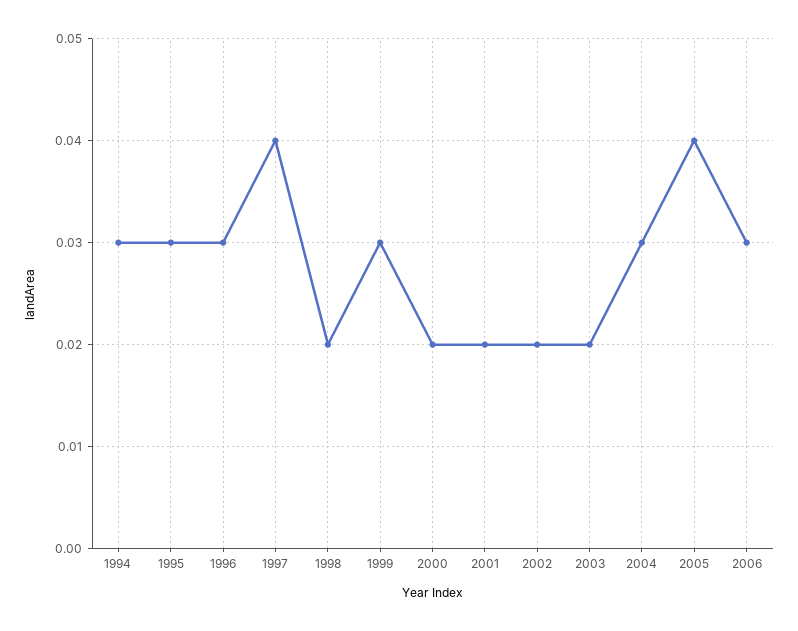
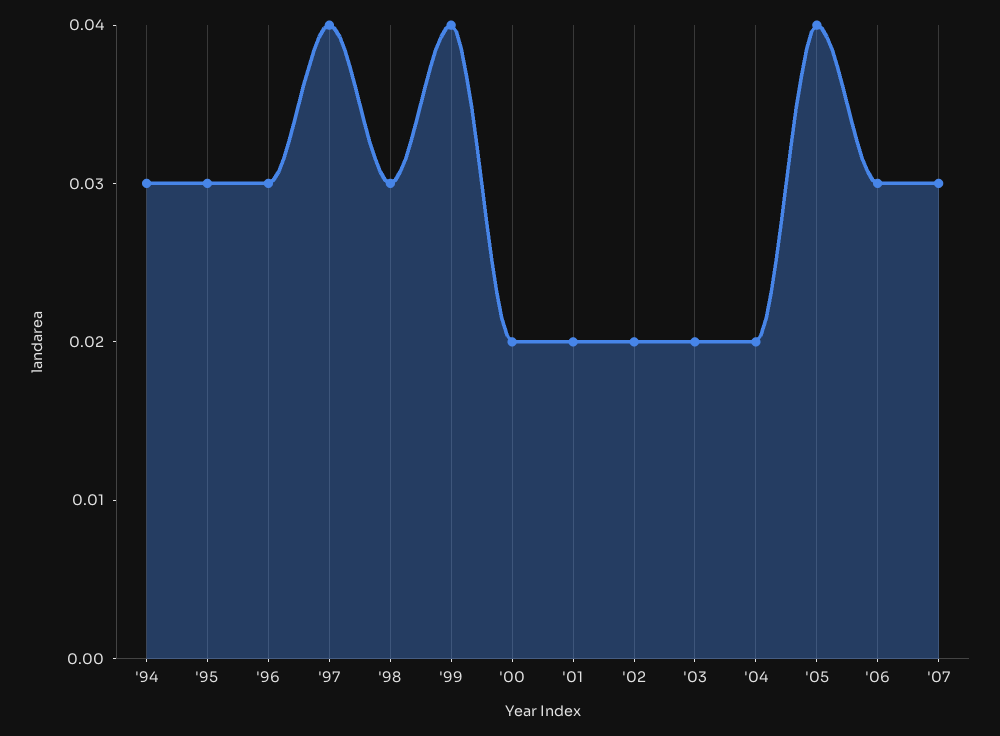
1998: 0.02 -> 0.03
1999: 0.03 -> 0.04
2004: 0.03 -> 0.02
'07: none -> 0.03

